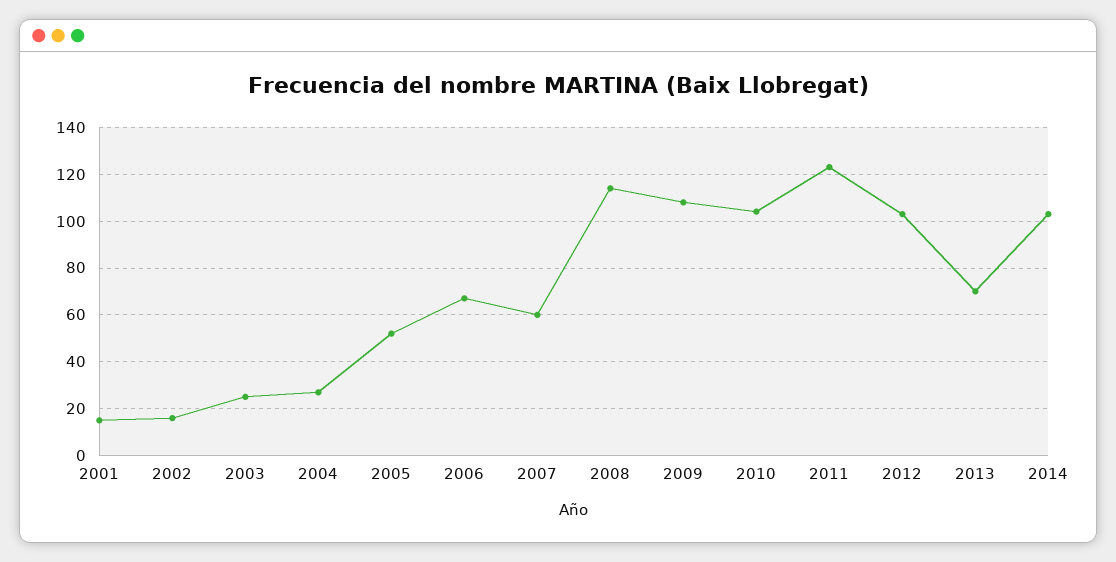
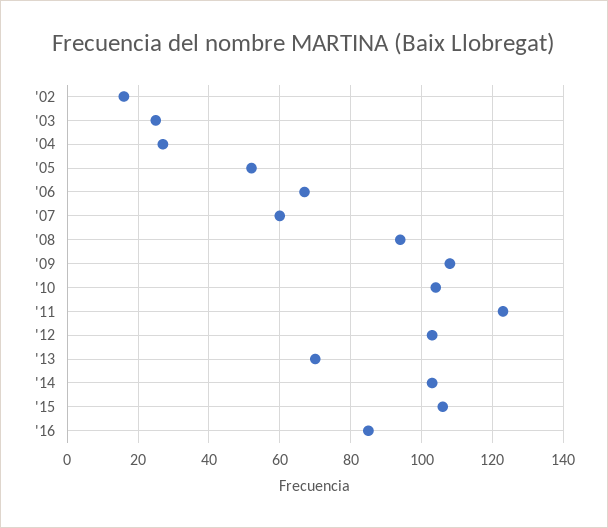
2001: 15 -> none
2008: 115 -> 95
'15: none -> 105
'16: none -> 85

